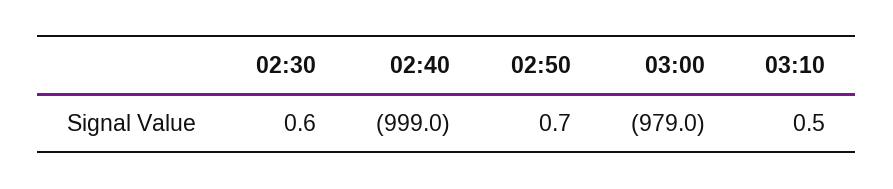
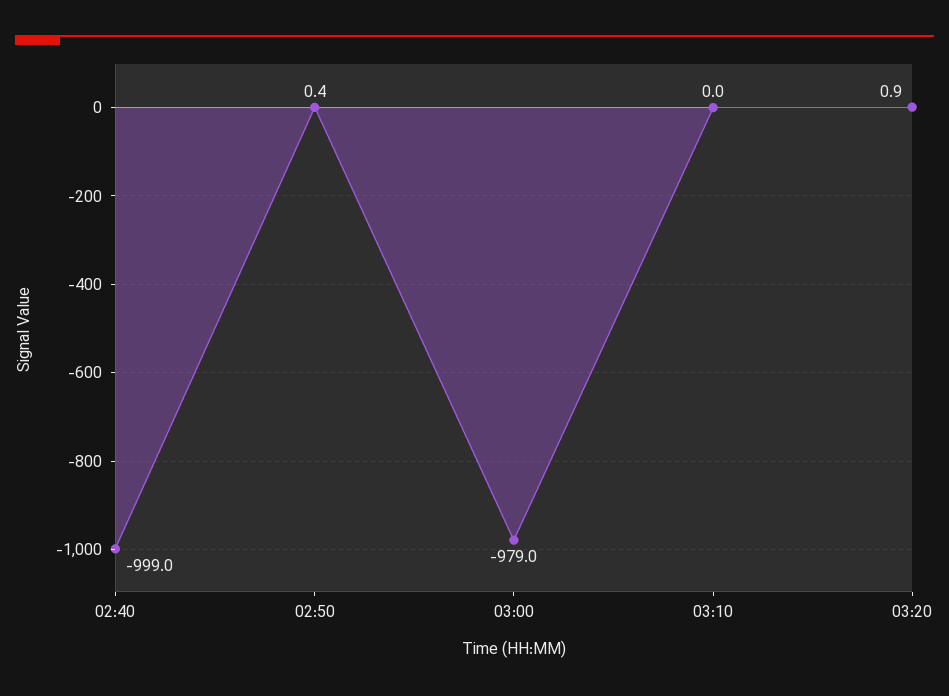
02:30: 0.6 -> none
02:50: 0.7 -> 0.4
03:10: 0.5 -> 0
03:20: none -> 0.9

